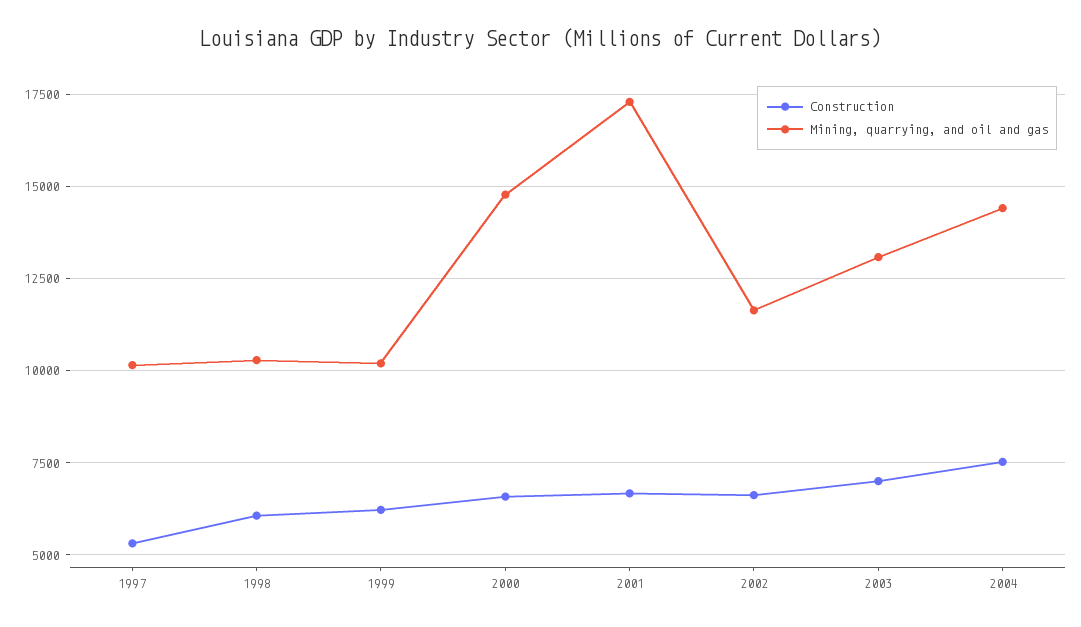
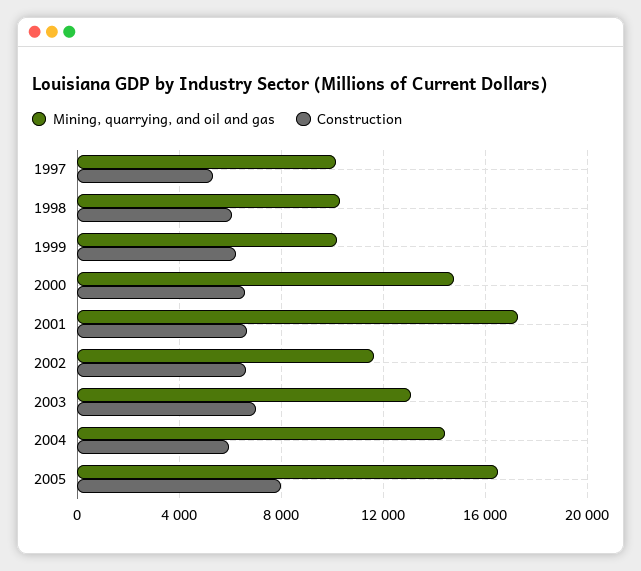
Construction, 2004: 7500 -> 6000
Mining, quarrying, and oil and gas, 2005: none -> 16500
Construction, 2005: none -> 8000

